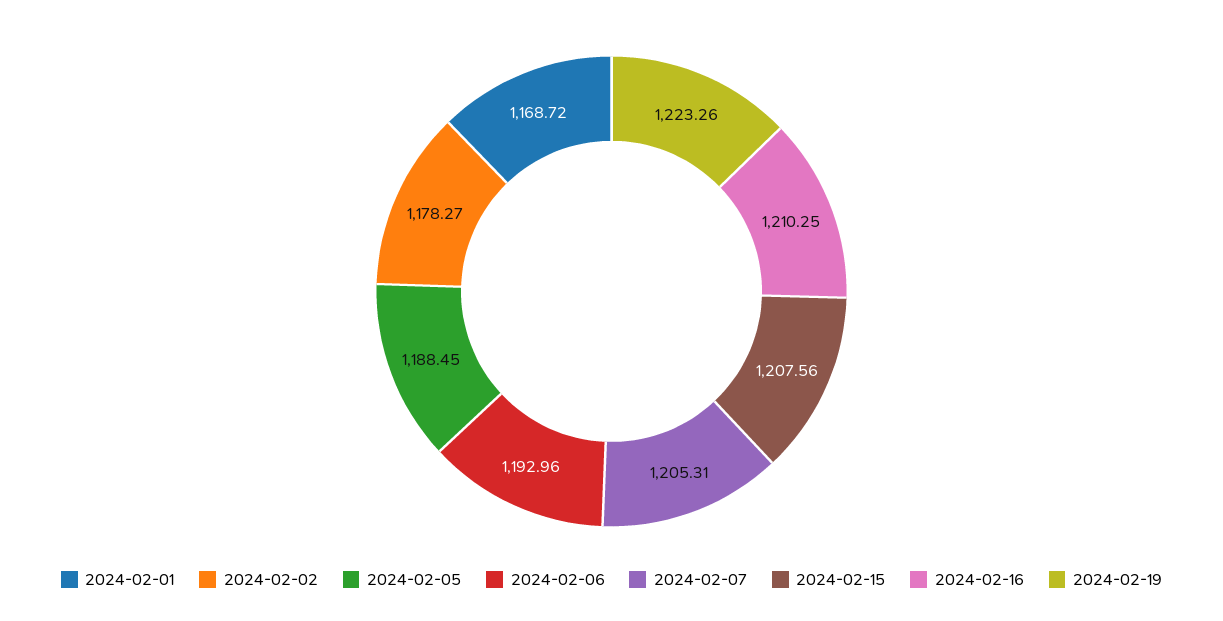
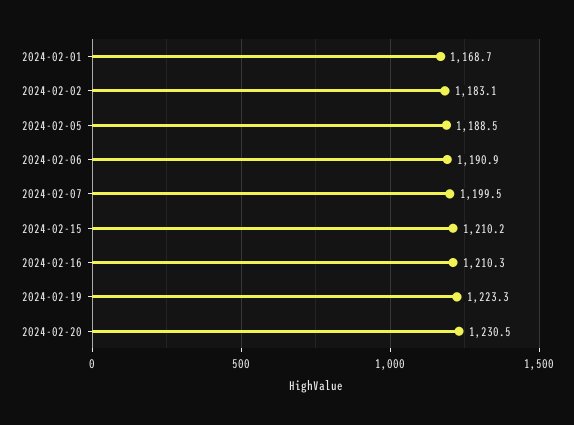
2024-02-02: 1178.27 -> 1183.1
2024-02-06: 1192.96 -> 1190.9
2024-02-07: 1205.31 -> 1199.5
2024-02-15: 1207.56 -> 1210.2
2024-02-20: none -> 1230.5

